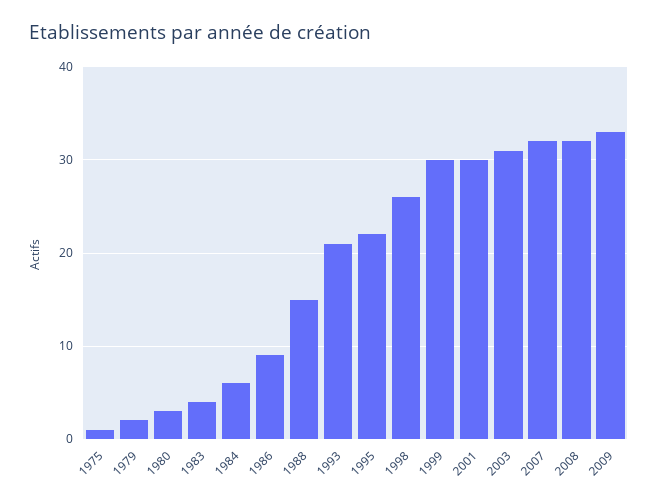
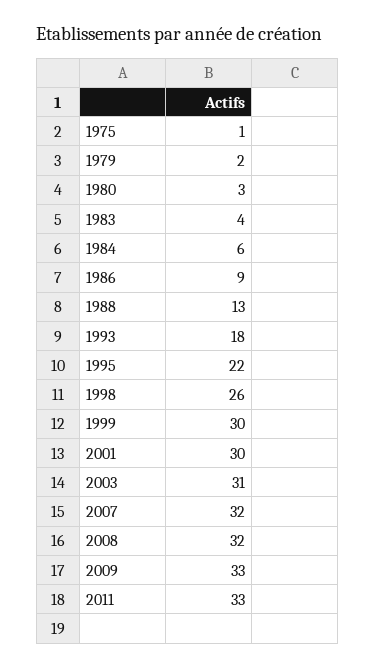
1988: 15 -> 13
1993: 21 -> 18
2011: none -> 33

